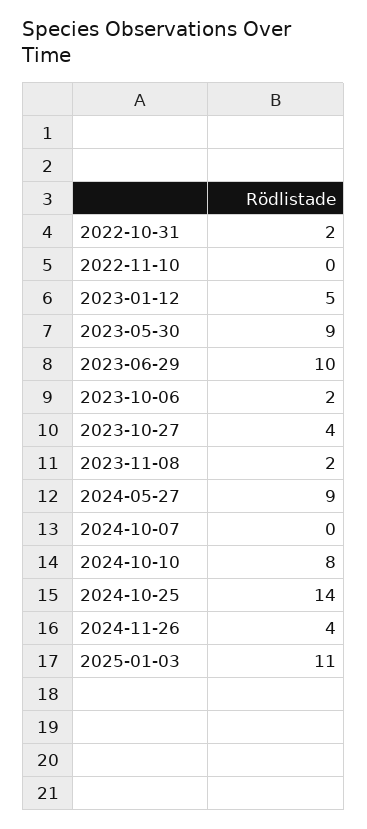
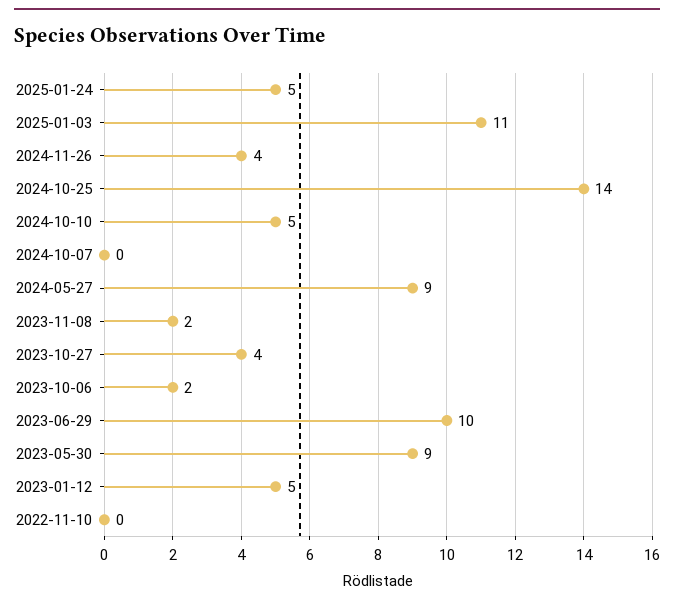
2022-10-31: 2 -> none
2024-10-10: 8 -> 5
2025-01-24: none -> 5

